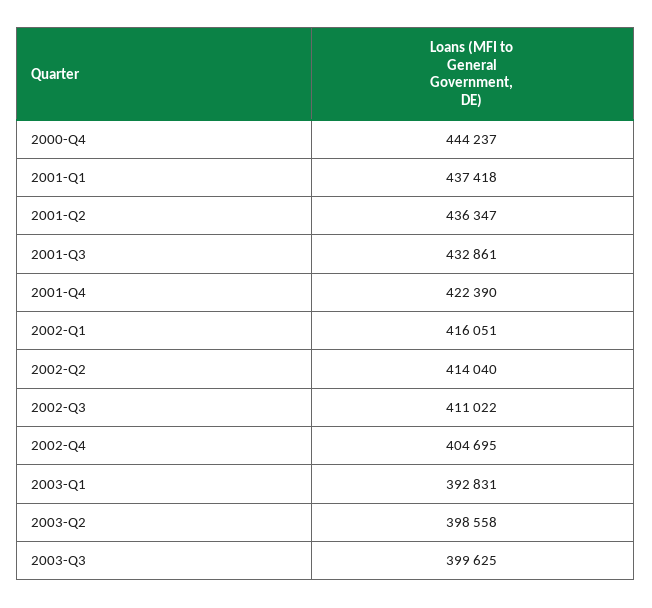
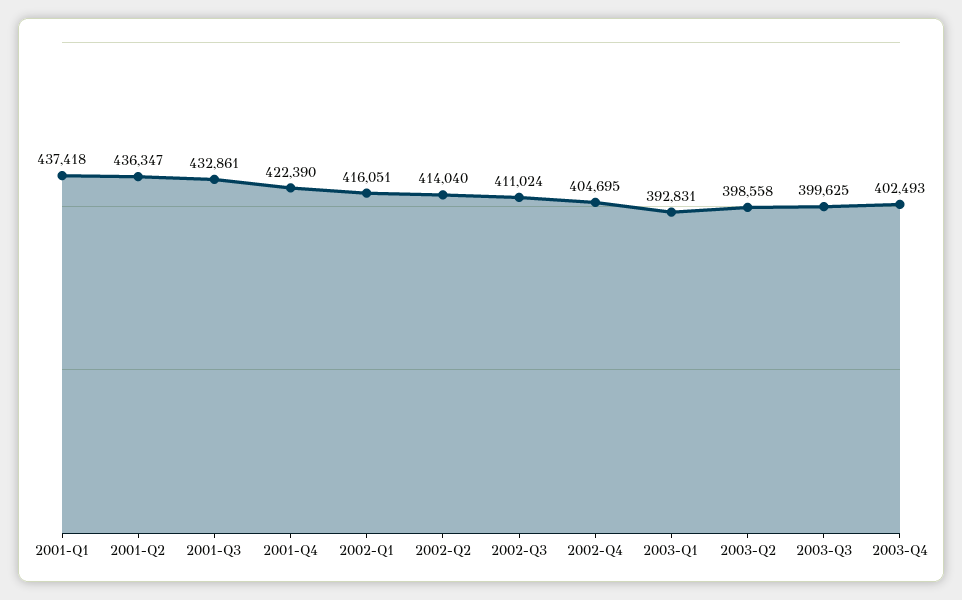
2000-Q4: 444237 -> none
2002-Q3: 411022 -> 411024
2003-Q4: none -> 402493

